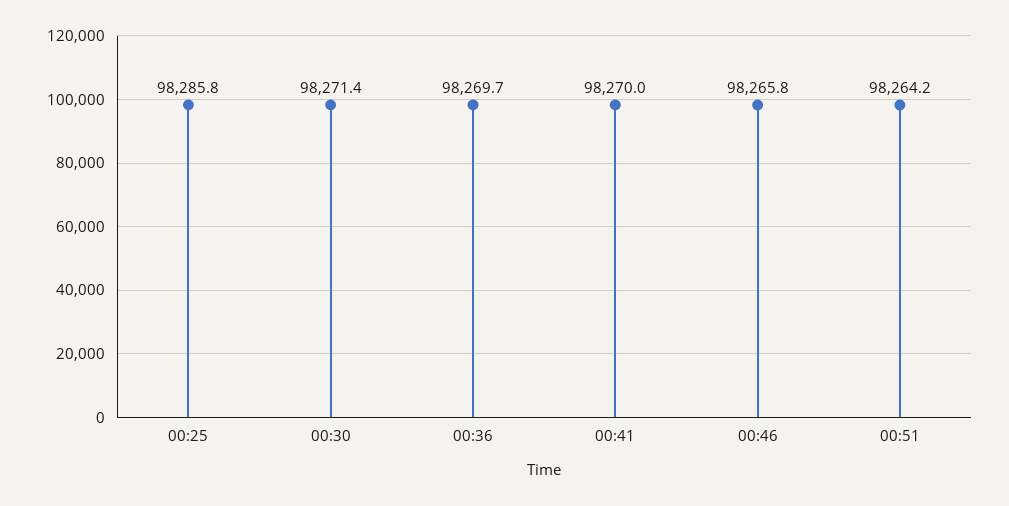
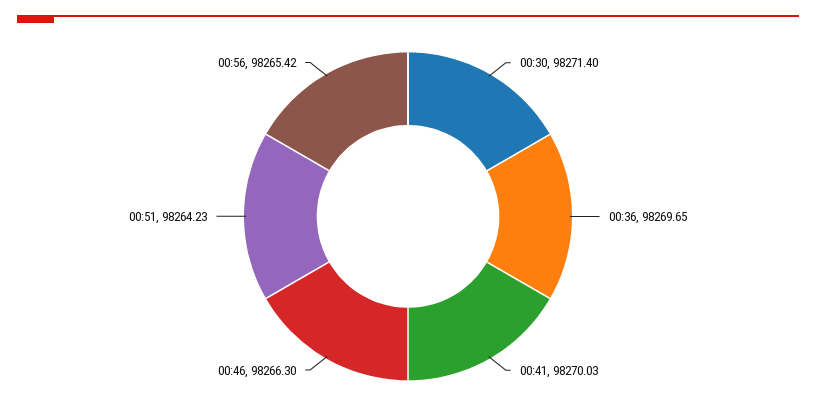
00:25: 98285.8 -> none
00:46: 98265.8 -> 98266.3
00:56: none -> 98265.42

